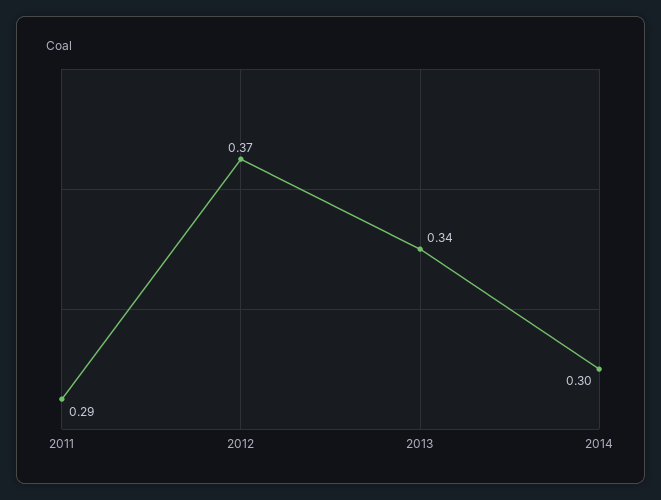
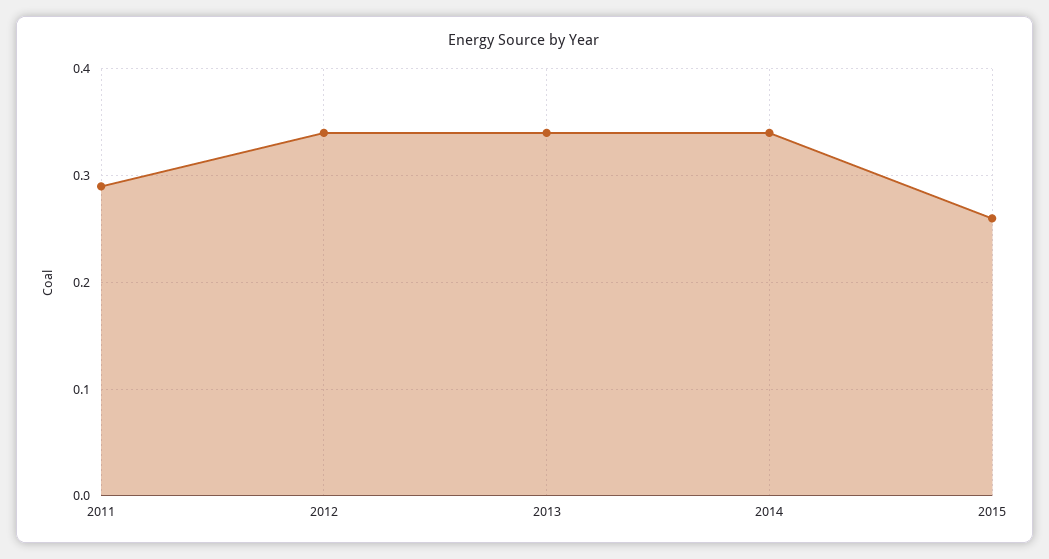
2012: 0.37 -> 0.34
2014: 0.3 -> 0.34
2015: none -> 0.26

